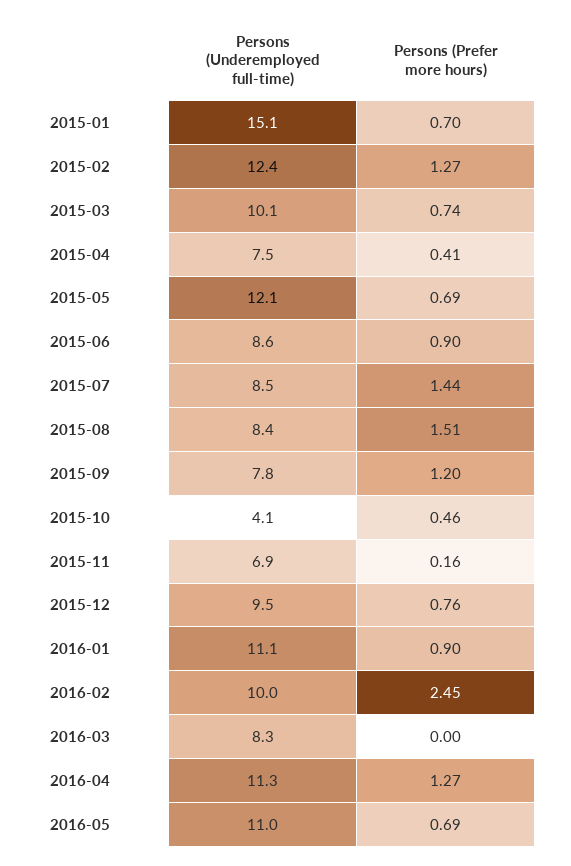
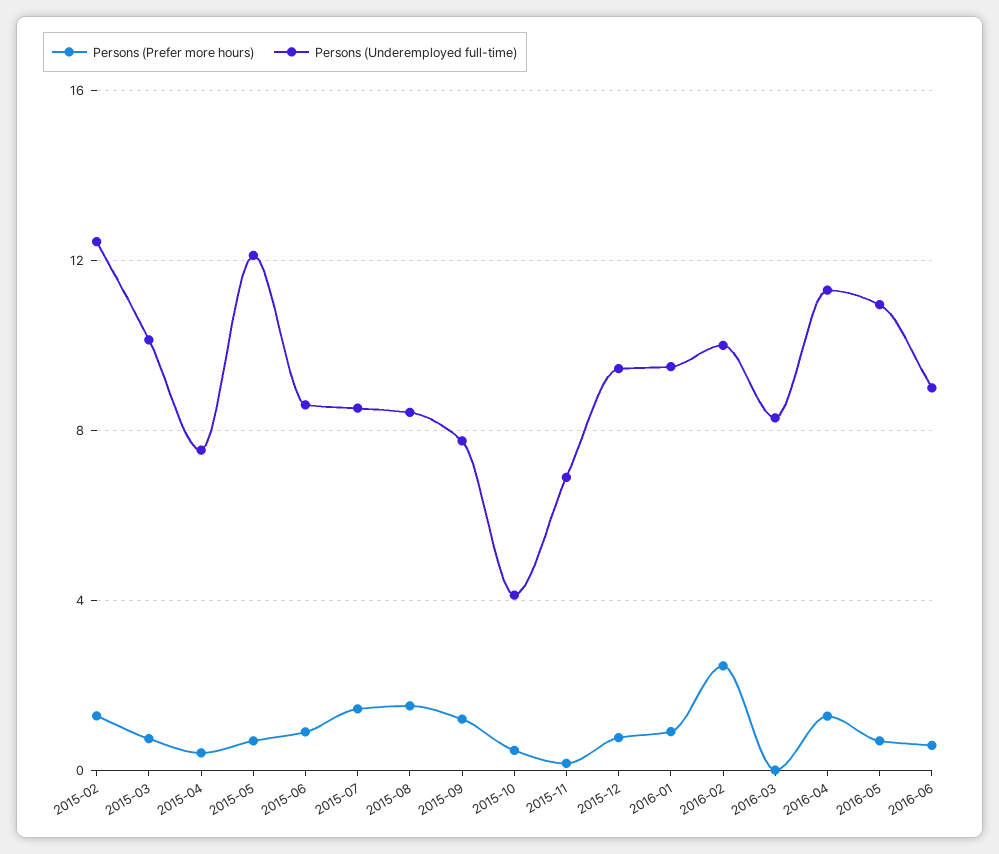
Persons (Underemployed full-time), 2015-01: 15.1 -> none
Persons (Prefer more hours), 2015-01: 0.7 -> none
Persons (Underemployed full-time), 2016-01: 11.1 -> 9.5
Persons (Prefer more hours), 2016-06: none -> 0.5
Persons (Underemployed full-time), 2016-06: none -> 9

